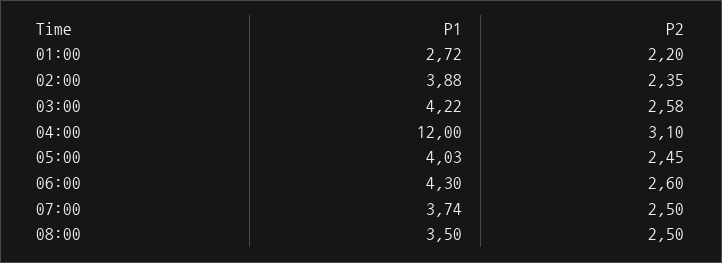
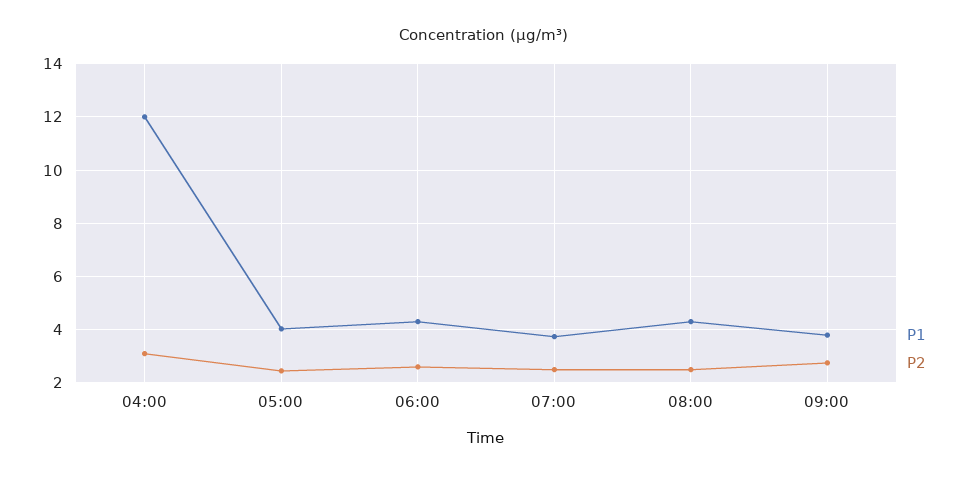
P1, 01:00: 2.72 -> none
P2, 01:00: 2.2 -> none
P1, 02:00: 3.88 -> none
P2, 02:00: 2.35 -> none
P1, 03:00: 4.22 -> none
P2, 03:00: 2.58 -> none
P1, 08:00: 3.5 -> 4.25
P1, 09:00: none -> 3.75
P2, 09:00: none -> 2.75

